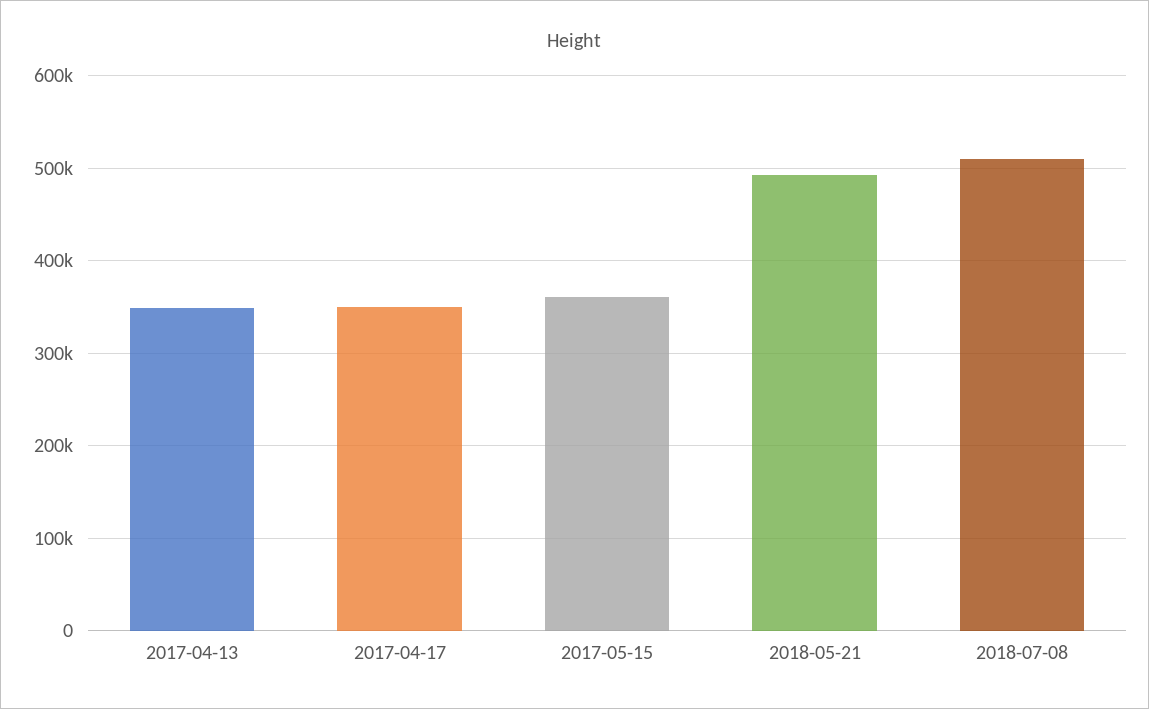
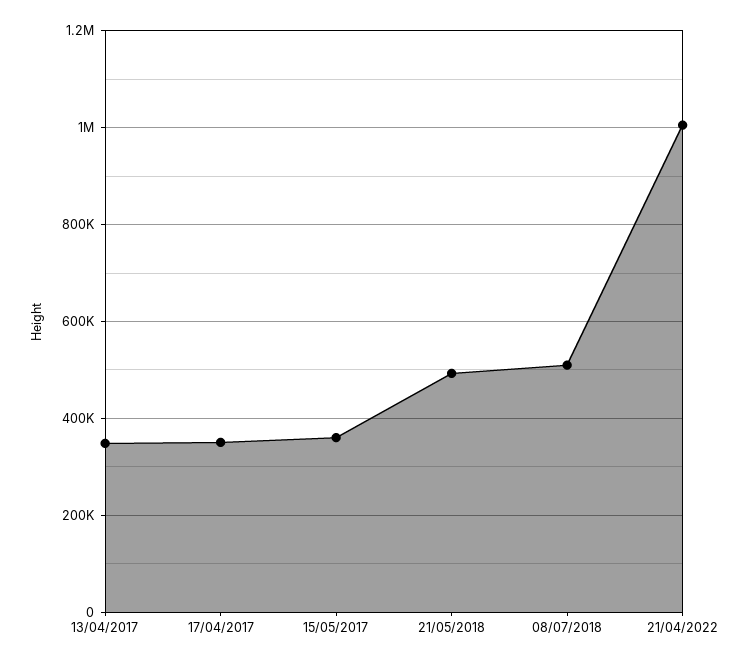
21/04/2022: none -> 1000000

